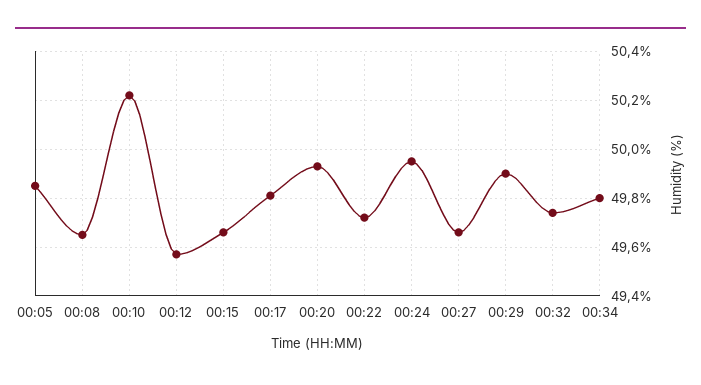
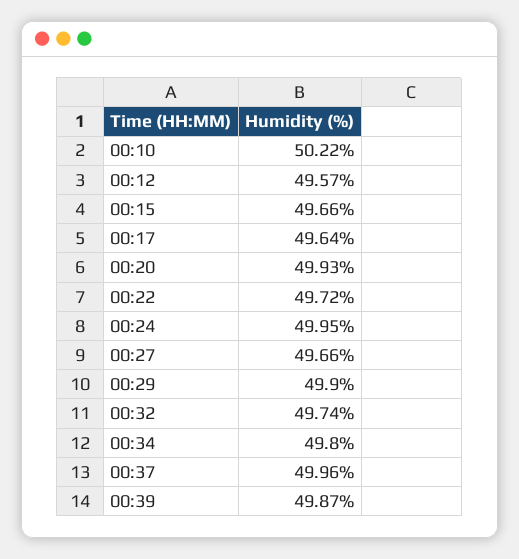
00:05: 49.85 -> none
00:08: 49.65 -> none
00:17: 49.8 -> 49.64
00:37: none -> 49.96
00:39: none -> 49.87

